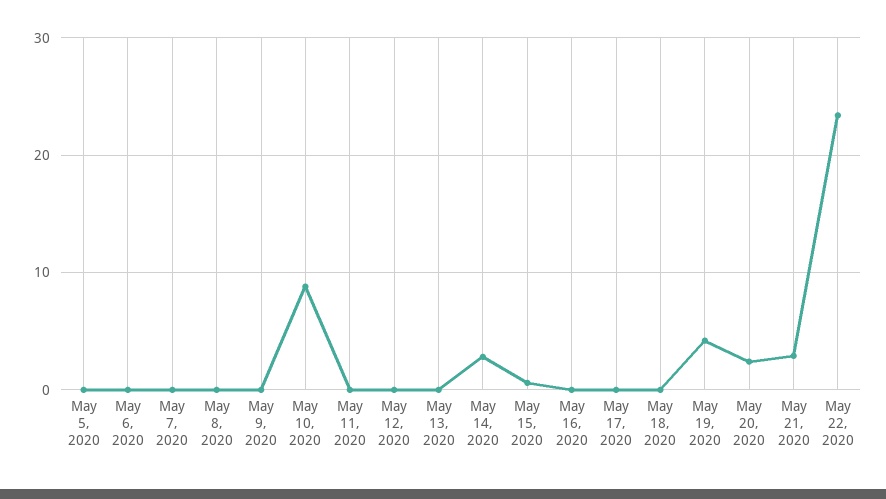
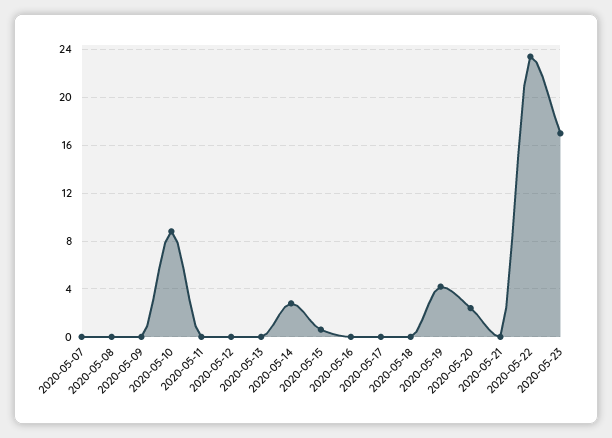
May 5, 2020: 0 -> none
May 6, 2020: 0 -> none
May 21, 2020: 3 -> 0
2020-05-23: none -> 17

